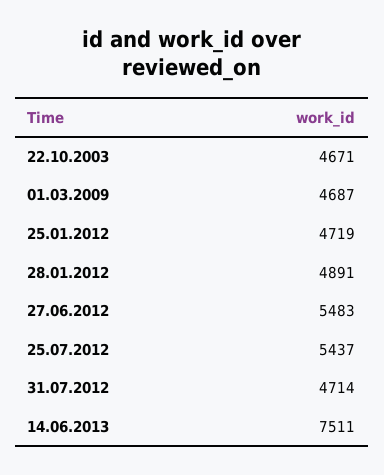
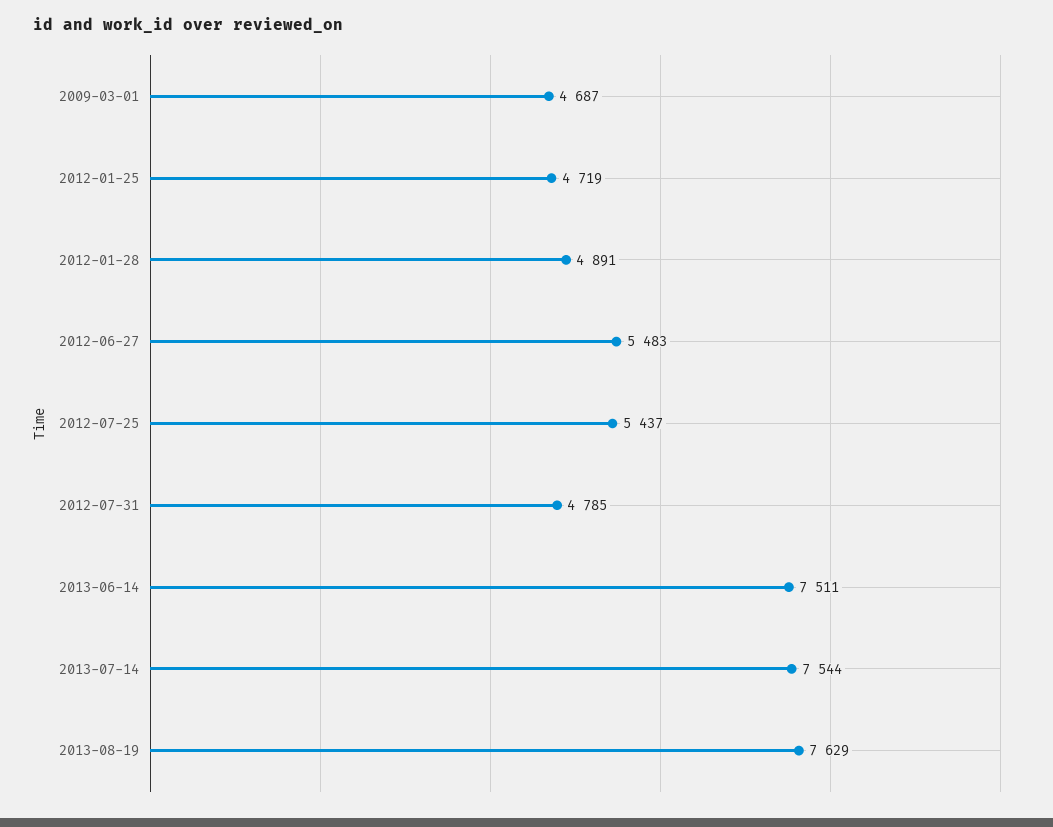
22.10.2003: 4671 -> none
31.07.2012: 4714 -> 4785
2013-07-14: none -> 7544
2013-08-19: none -> 7629

